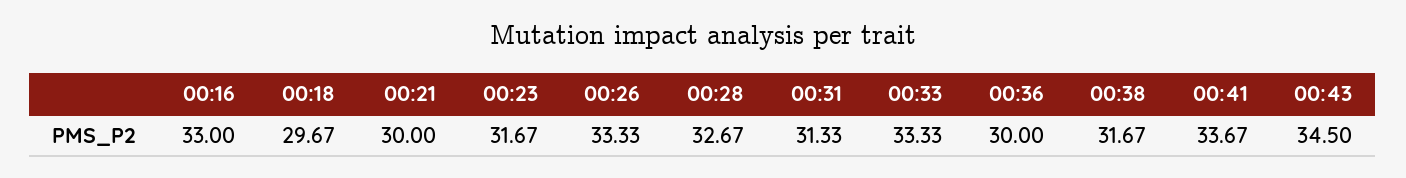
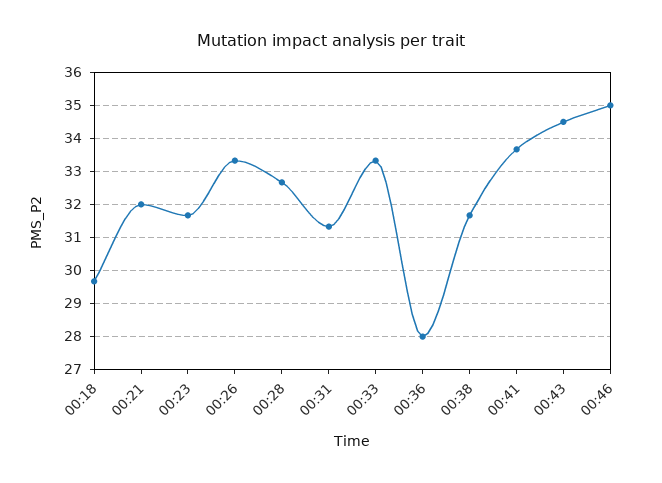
00:16: 33 -> none
00:21: 30 -> 32
00:36: 30 -> 28
00:46: none -> 35

